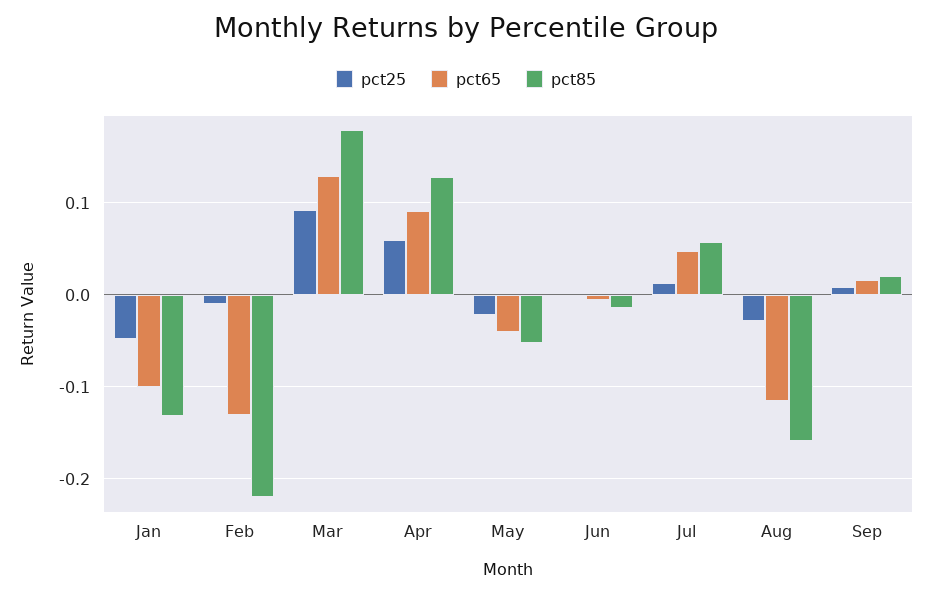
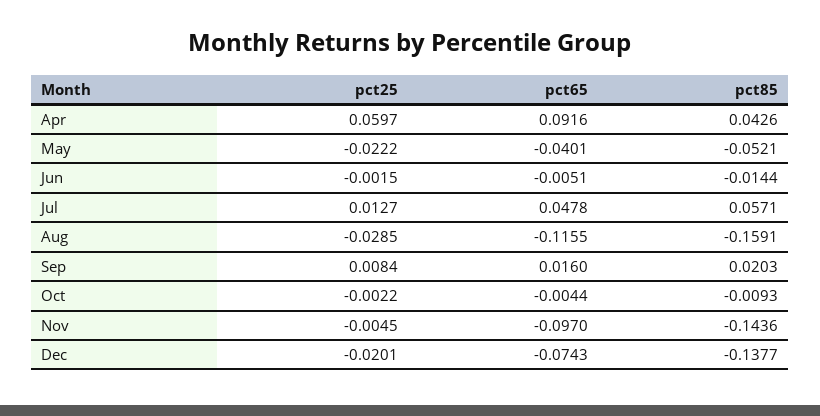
pct25, Jan: -0.05 -> none
pct65, Jan: -0.1 -> none
pct85, Jan: -0.13 -> none
pct25, Feb: -0.01 -> none
pct65, Feb: -0.13 -> none
pct85, Feb: -0.22 -> none
pct25, Mar: 0.09 -> none
pct65, Mar: 0.13 -> none
pct85, Mar: 0.18 -> none
pct85, Apr: 0.13 -> 0.0426
pct25, Oct: none -> -0.0022
pct65, Oct: none -> -0.0044
pct85, Oct: none -> -0.0093
pct25, Nov: none -> -0.0045
pct65, Nov: none -> -0.097
pct85, Nov: none -> -0.1436
pct25, Dec: none -> -0.0201
pct65, Dec: none -> -0.0743
pct85, Dec: none -> -0.1377

